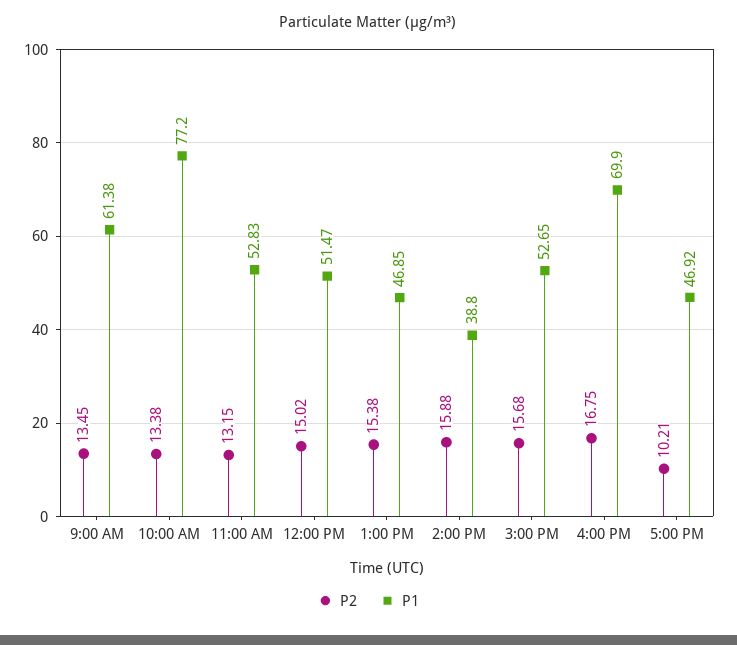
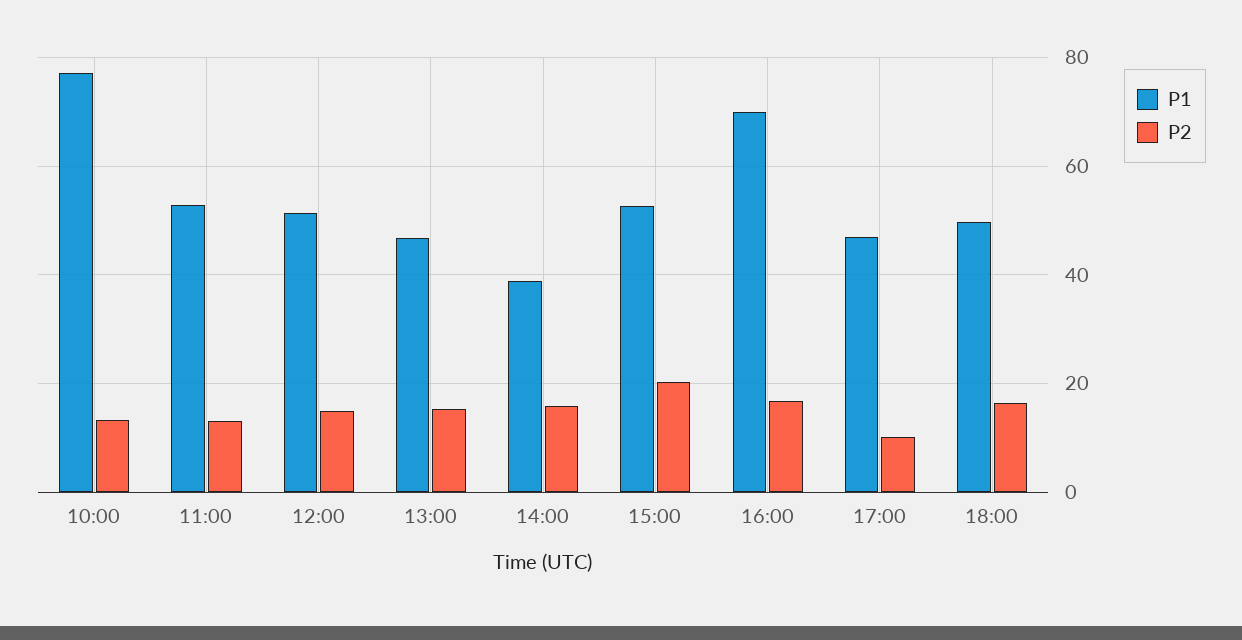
P2, 9:00 AM: 13.45 -> none
P1, 9:00 AM: 61.38 -> none
P2, 3:00 PM: 15.68 -> 20
P1, 18:00: none -> 50
P2, 18:00: none -> 16

